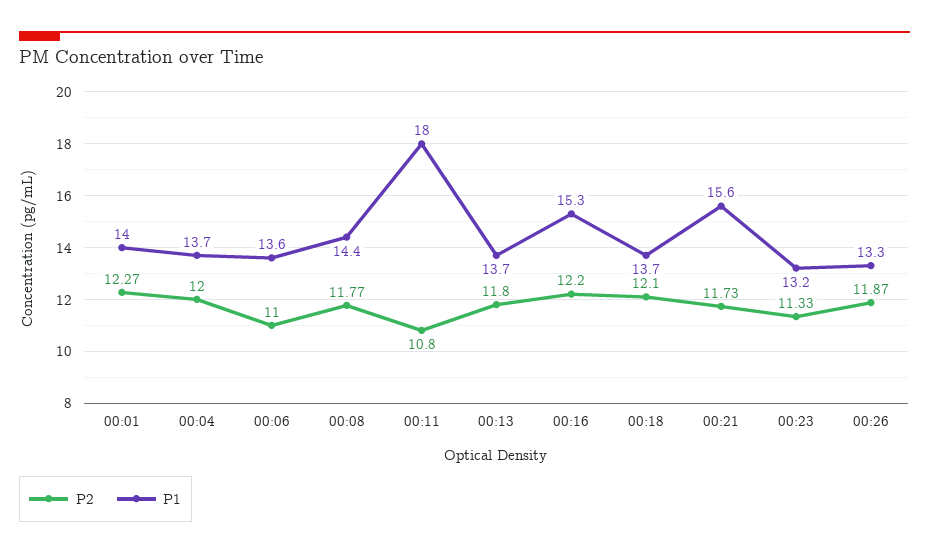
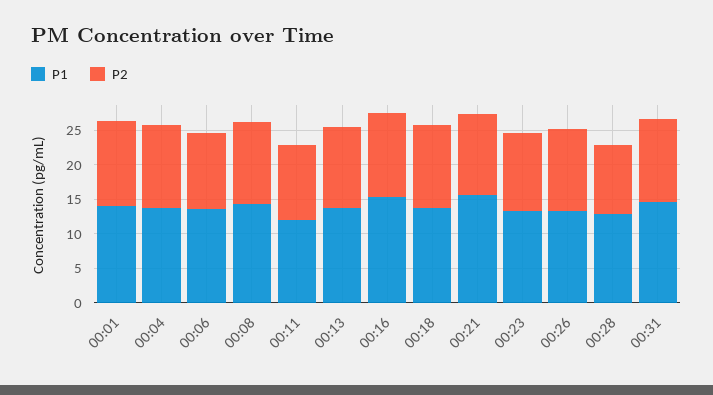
P1, 00:11: 18 -> 12.5
P1, 00:28: none -> 12.5
P2, 00:28: none -> 10
P1, 00:31: none -> 15
P2, 00:31: none -> 12.5

